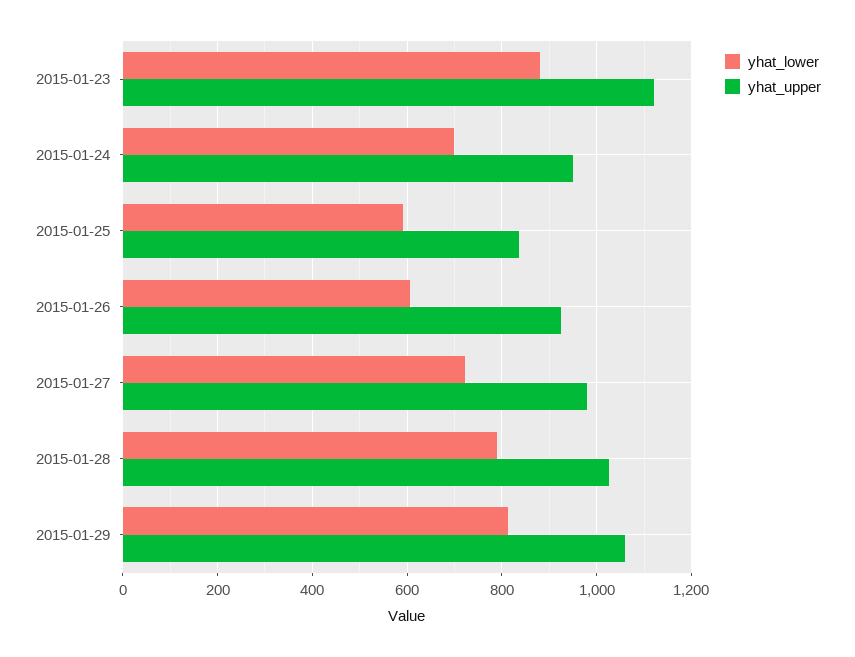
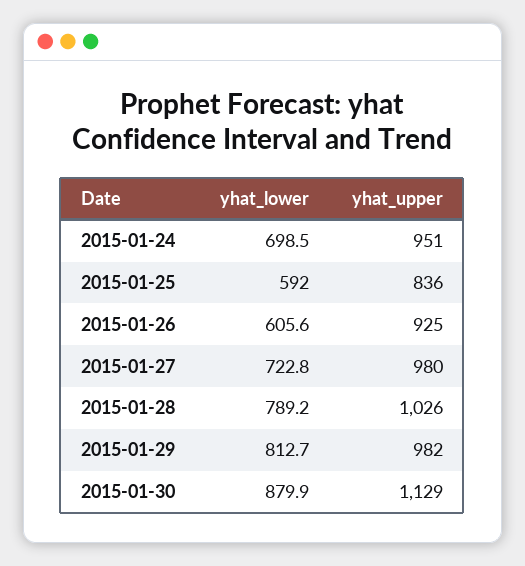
yhat_lower, 2015-01-23: 880 -> none
yhat_upper, 2015-01-23: 1120 -> none
yhat_upper, 2015-01-29: 1060 -> 982
yhat_lower, 2015-01-30: none -> 879.9
yhat_upper, 2015-01-30: none -> 1129

